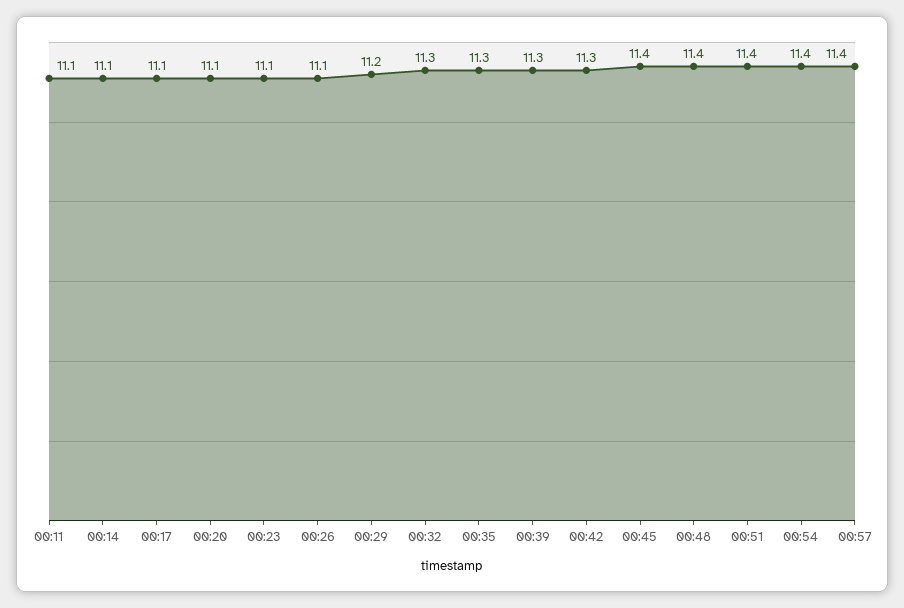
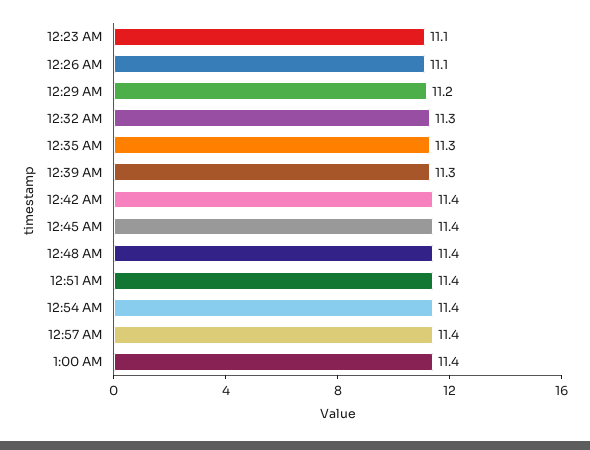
00:11: 11.1 -> none
00:14: 11.1 -> none
00:17: 11.1 -> none
00:20: 11.1 -> none
00:42: 11.3 -> 11.4
1:00 AM: none -> 11.4

